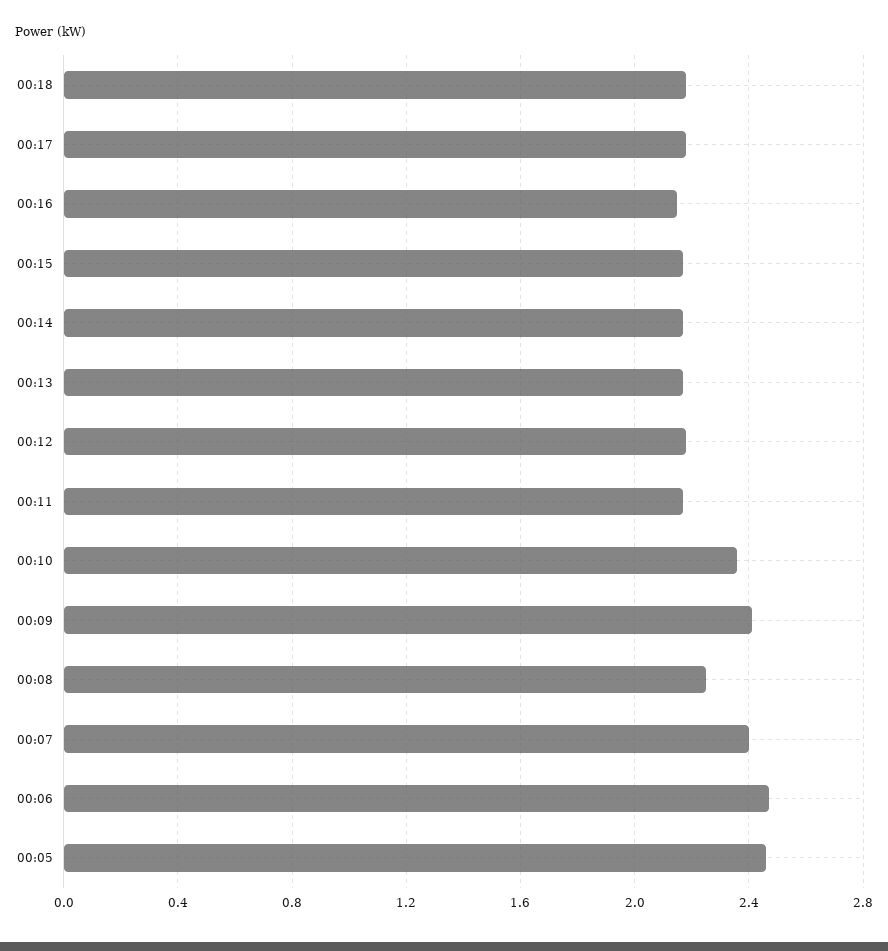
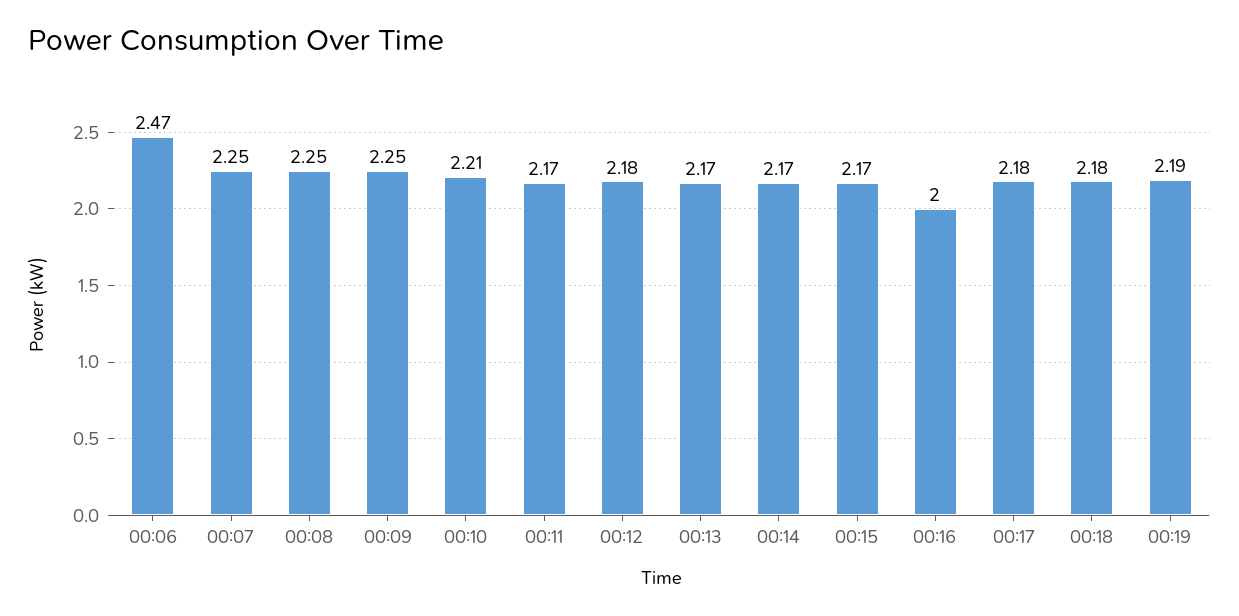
00:16: 2.15 -> 2
00:10: 2.35 -> 2.21
00:09: 2.4 -> 2.25
00:07: 2.4 -> 2.25
00:05: 2.45 -> none
00:19: none -> 2.19

